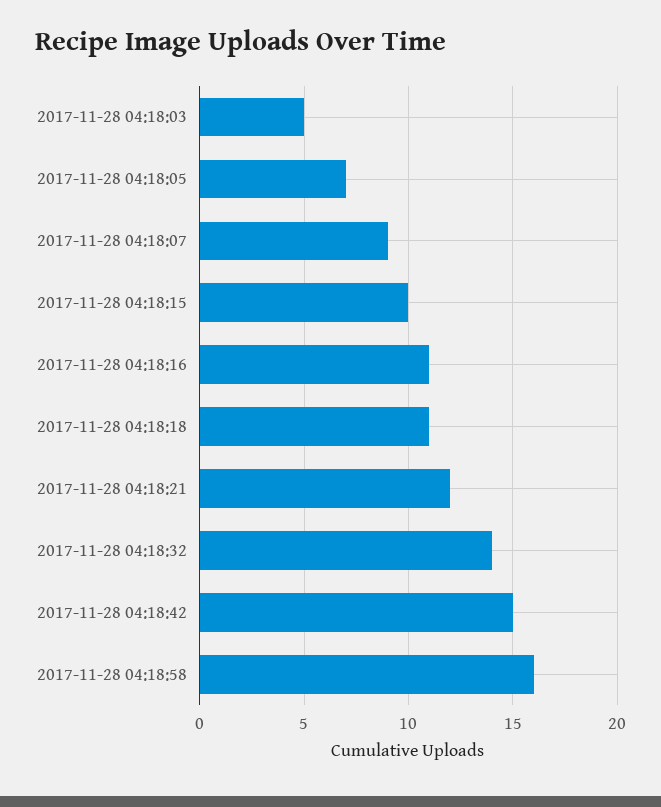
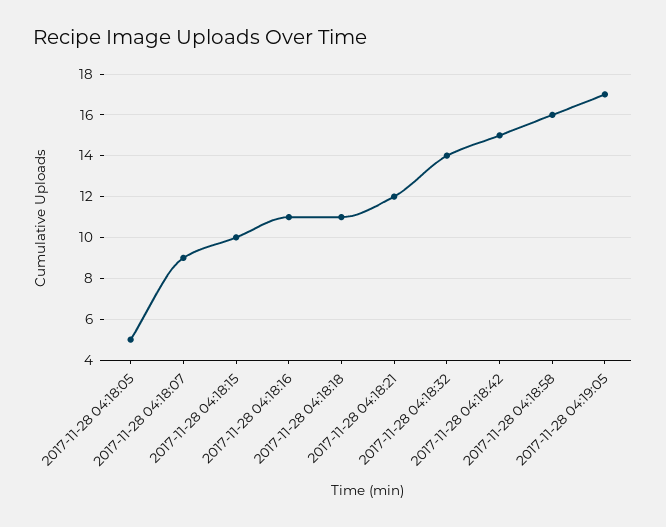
2017-11-28 04:18:03: 5 -> none
2017-11-28 04:18:05: 7 -> 5
2017-11-28 04:19:05: none -> 17

